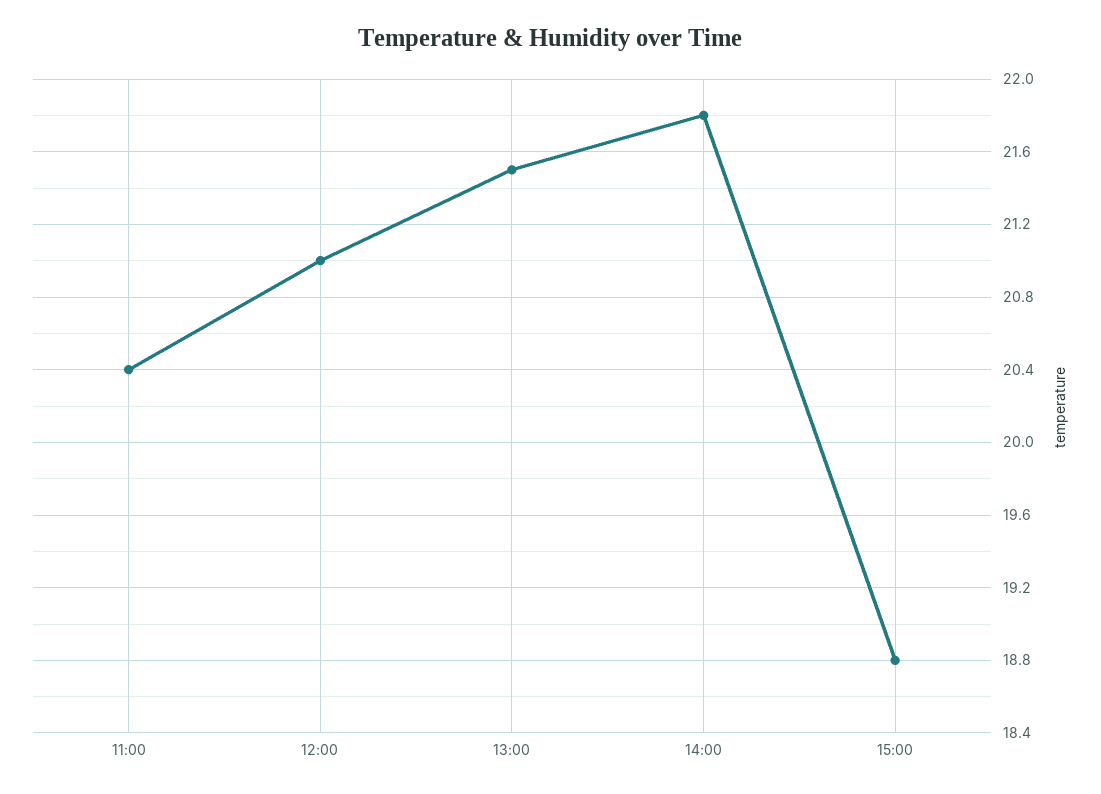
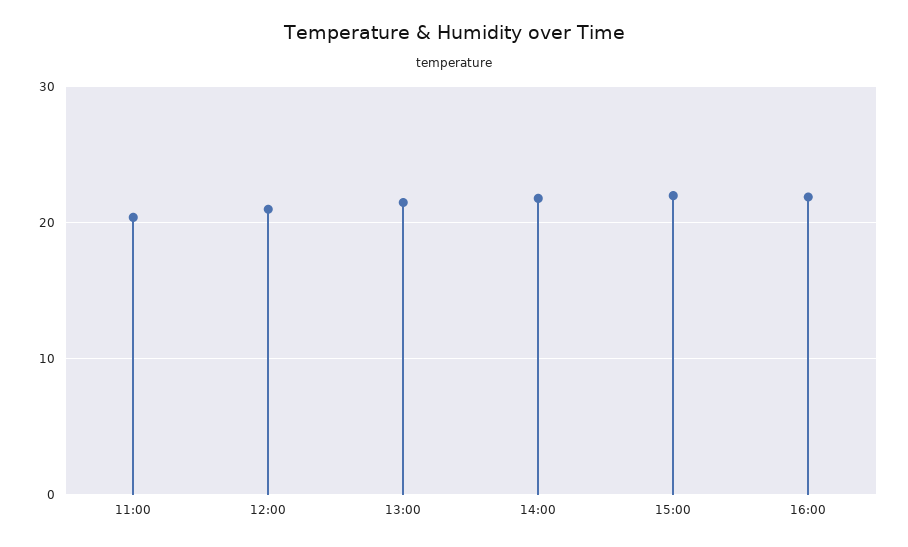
15:00: 18.8 -> 22
16:00: none -> 22

